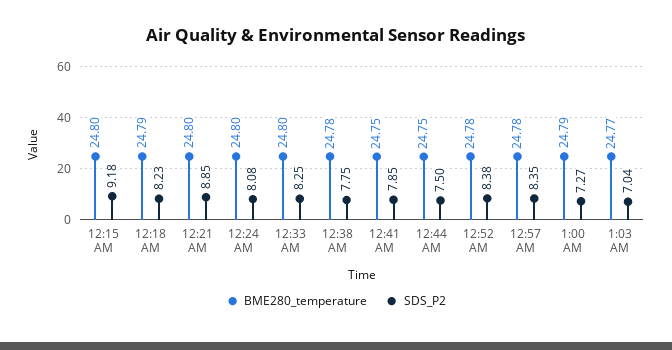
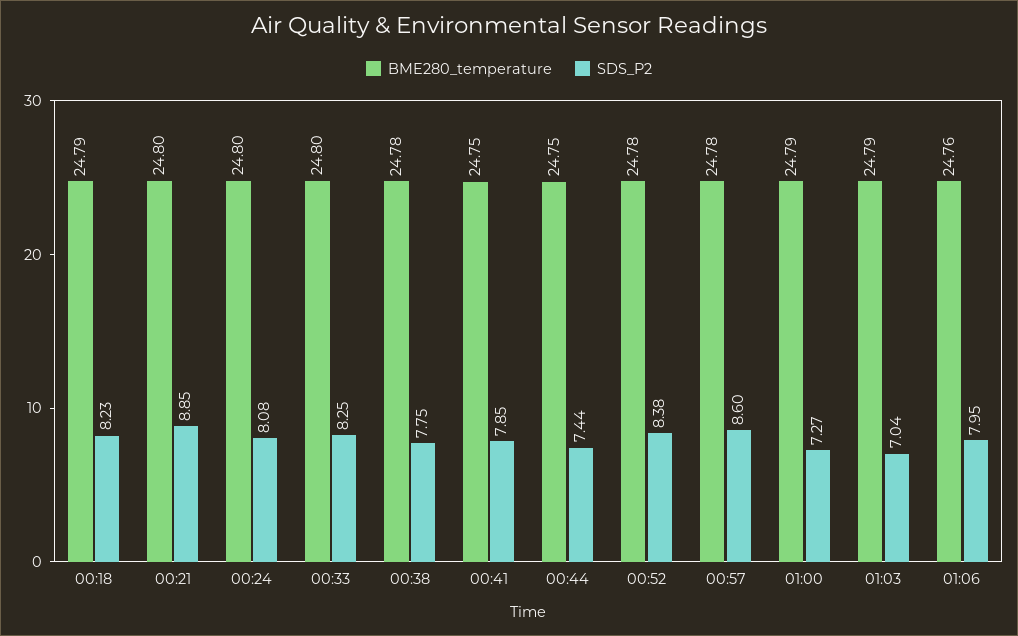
BME280_temperature, 12:15 AM: 24.8 -> none
SDS_P2, 12:15 AM: 9.18 -> none
SDS_P2, 12:44 AM: 7.5 -> 7.44
SDS_P2, 12:57 AM: 8.35 -> 8.6
BME280_temperature, 1:03 AM: 24.77 -> 24.79
BME280_temperature, 01:06: none -> 24.76
SDS_P2, 01:06: none -> 7.95

